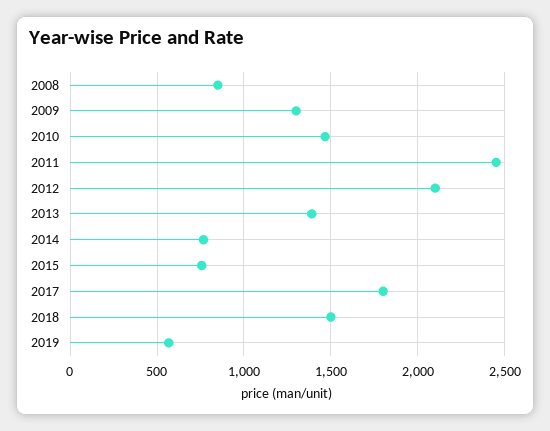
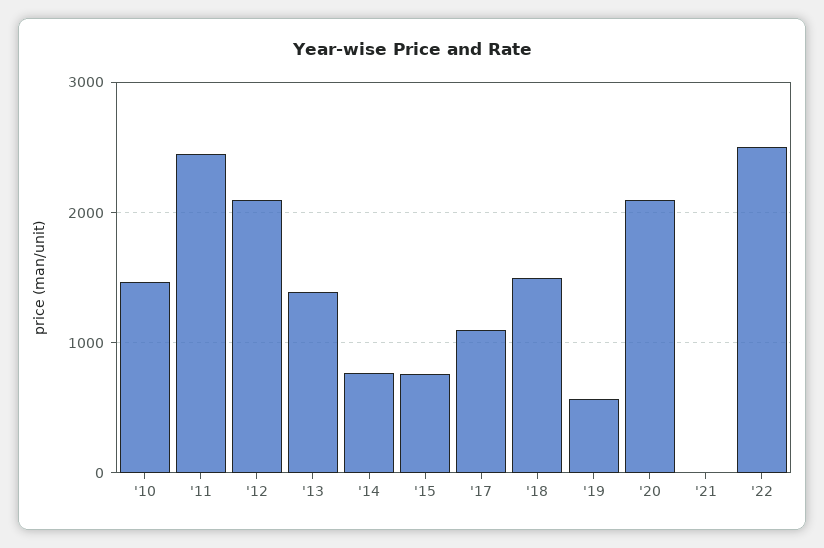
2008: 850 -> none
2009: 1300 -> none
2017: 1800 -> 1100
'20: none -> 2100
'21: none -> 0
'22: none -> 2500

